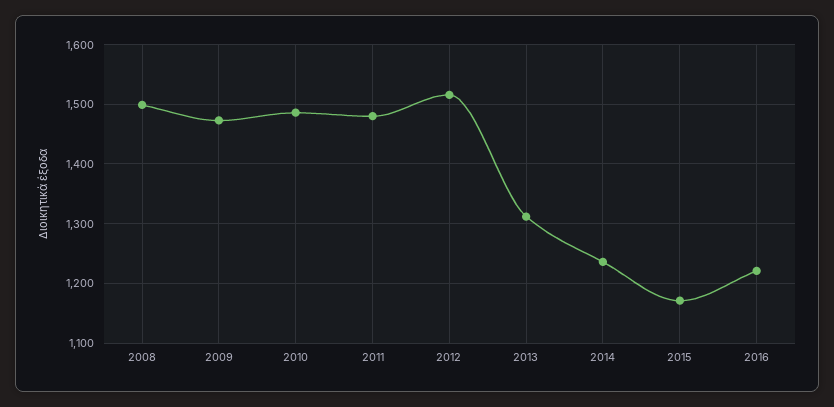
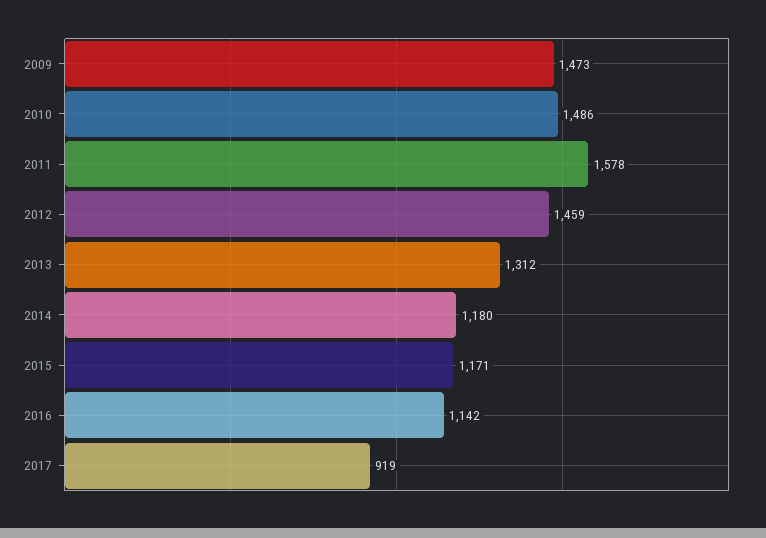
2008: 1500 -> none
2011: 1480 -> 1578
2012: 1520 -> 1459
2014: 1240 -> 1180
2016: 1220 -> 1142
2017: none -> 919

